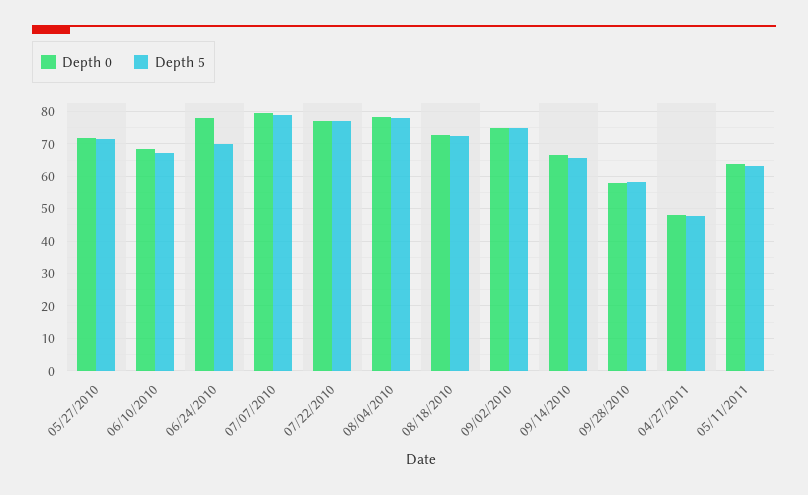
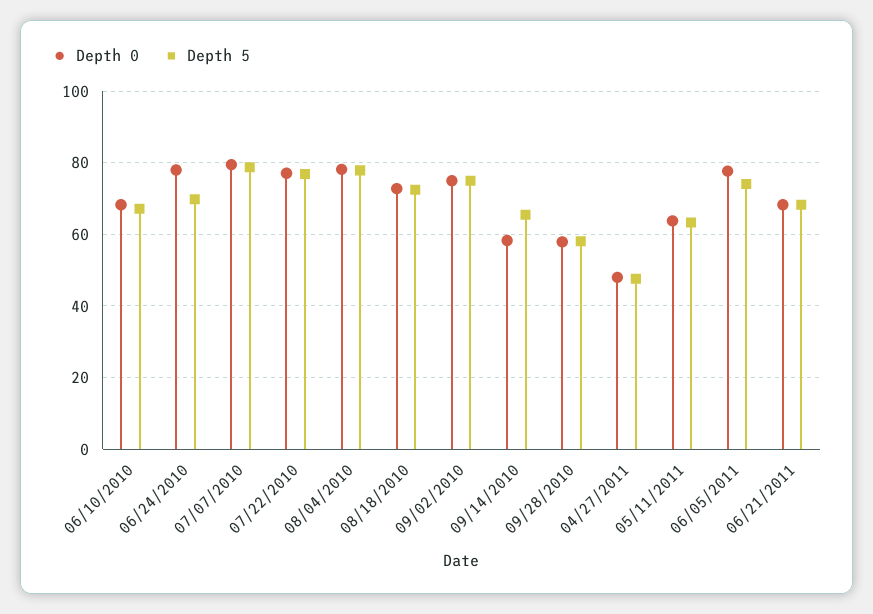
Depth 0, 05/27/2010: 72 -> none
Depth 5, 05/27/2010: 72 -> none
Depth 0, 09/14/2010: 66 -> 58
Depth 0, 06/05/2011: none -> 78
Depth 5, 06/05/2011: none -> 74
Depth 0, 06/21/2011: none -> 68
Depth 5, 06/21/2011: none -> 68

